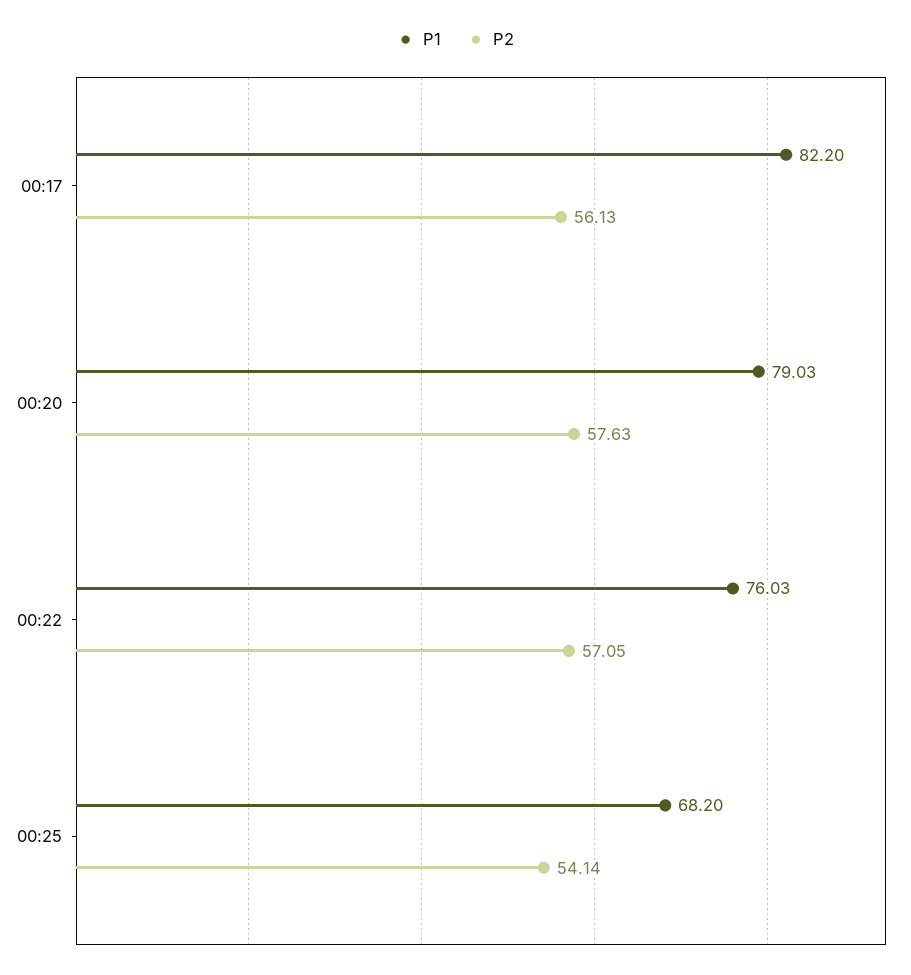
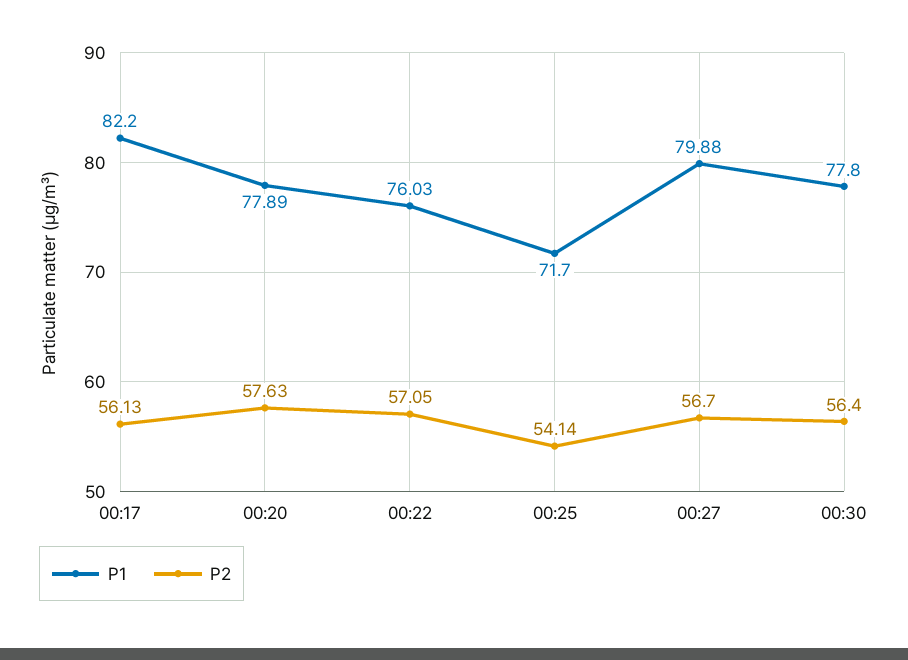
P1, 00:20: 79.03 -> 77.89
P1, 00:25: 68.2 -> 71.7
P1, 00:27: none -> 79.88
P2, 00:27: none -> 56.7
P1, 00:30: none -> 77.8
P2, 00:30: none -> 56.4

